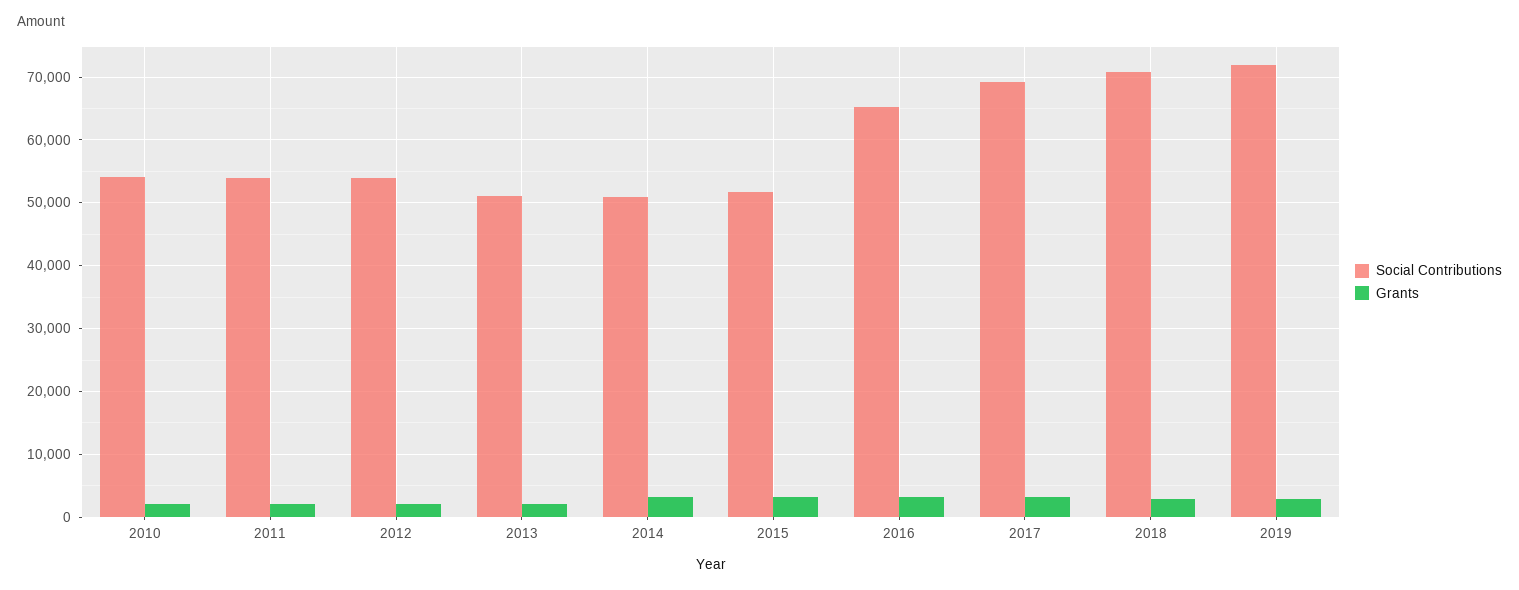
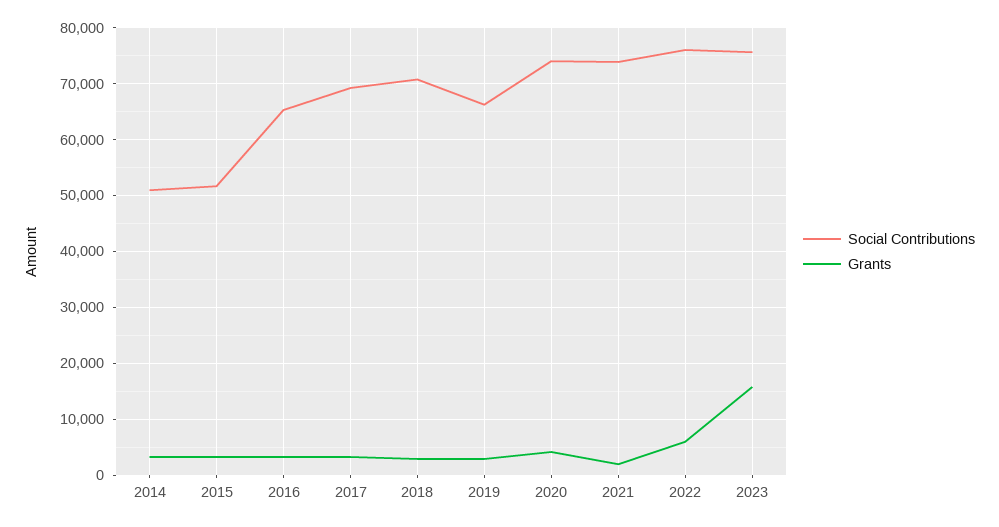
Social Contributions, 2010: 54000 -> none
Grants, 2010: 2000 -> none
Social Contributions, 2011: 54000 -> none
Grants, 2011: 2000 -> none
Social Contributions, 2012: 54000 -> none
Grants, 2012: 2000 -> none
Social Contributions, 2013: 51000 -> none
Grants, 2013: 2000 -> none
Social Contributions, 2019: 72000 -> 66000
Social Contributions, 2020: none -> 74000
Grants, 2020: none -> 4000
Social Contributions, 2021: none -> 74000
Grants, 2021: none -> 2000
Social Contributions, 2022: none -> 76000
Grants, 2022: none -> 6000
Social Contributions, 2023: none -> 76000
Grants, 2023: none -> 16000

